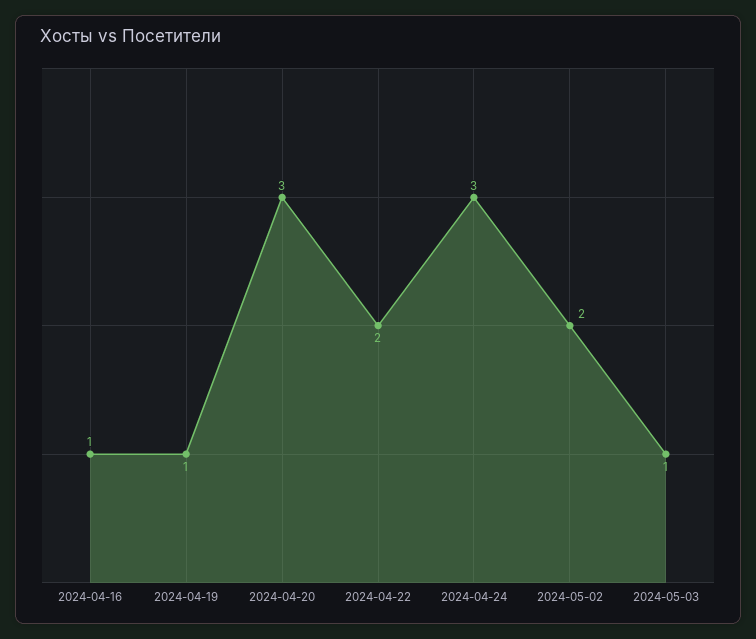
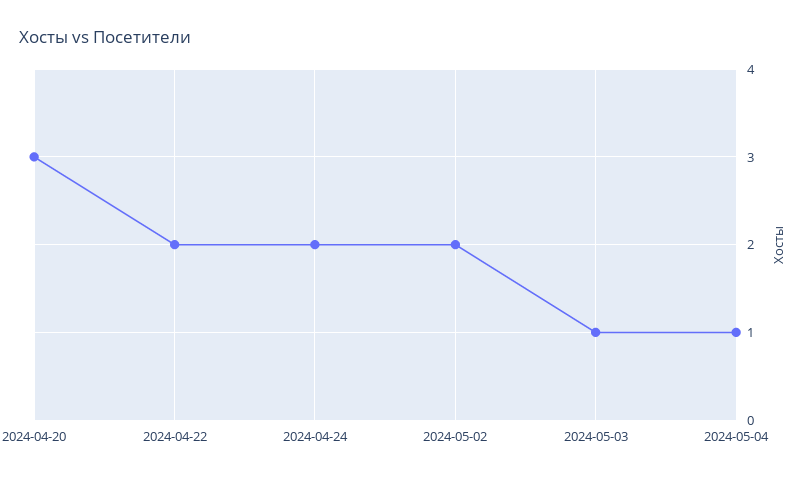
2024-04-16: 1 -> none
2024-04-19: 1 -> none
2024-04-24: 3 -> 2
2024-05-04: none -> 1

